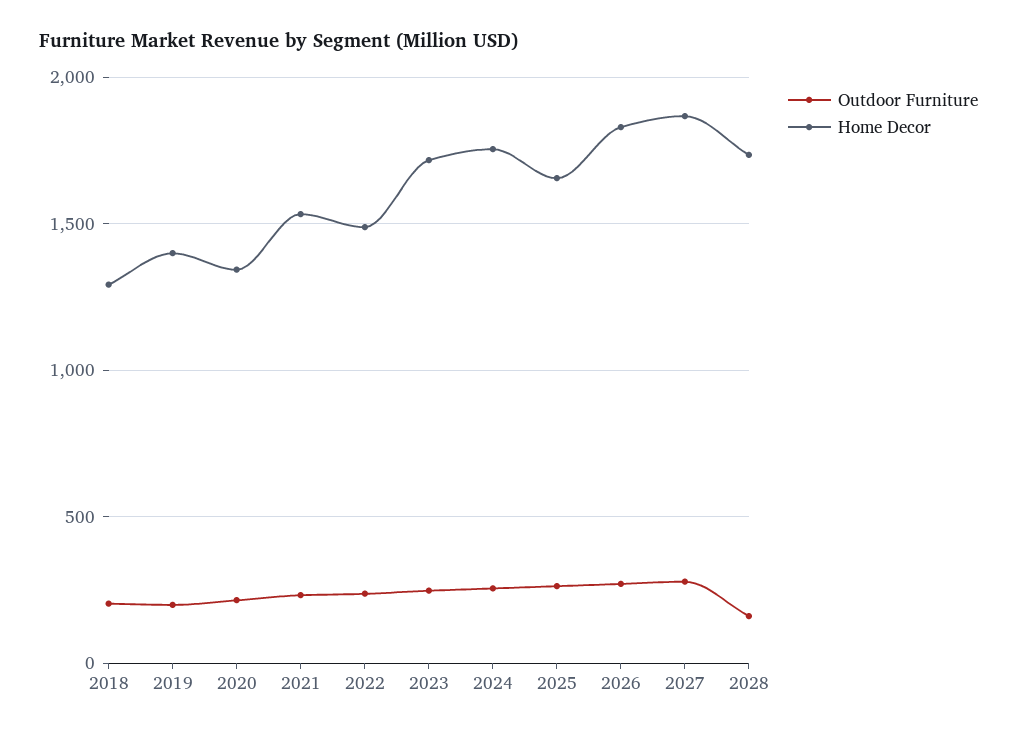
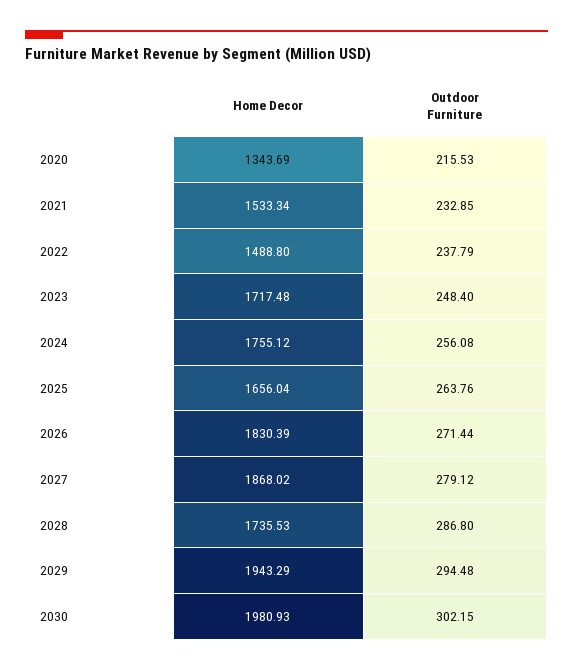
Outdoor Furniture, 2018: 200 -> none
Home Decor, 2018: 1300 -> none
Outdoor Furniture, 2019: 200 -> none
Home Decor, 2019: 1400 -> none
Outdoor Furniture, 2028: 150 -> 286.8
Home Decor, 2029: none -> 1943.29
Outdoor Furniture, 2029: none -> 294.48
Home Decor, 2030: none -> 1980.93
Outdoor Furniture, 2030: none -> 302.15

